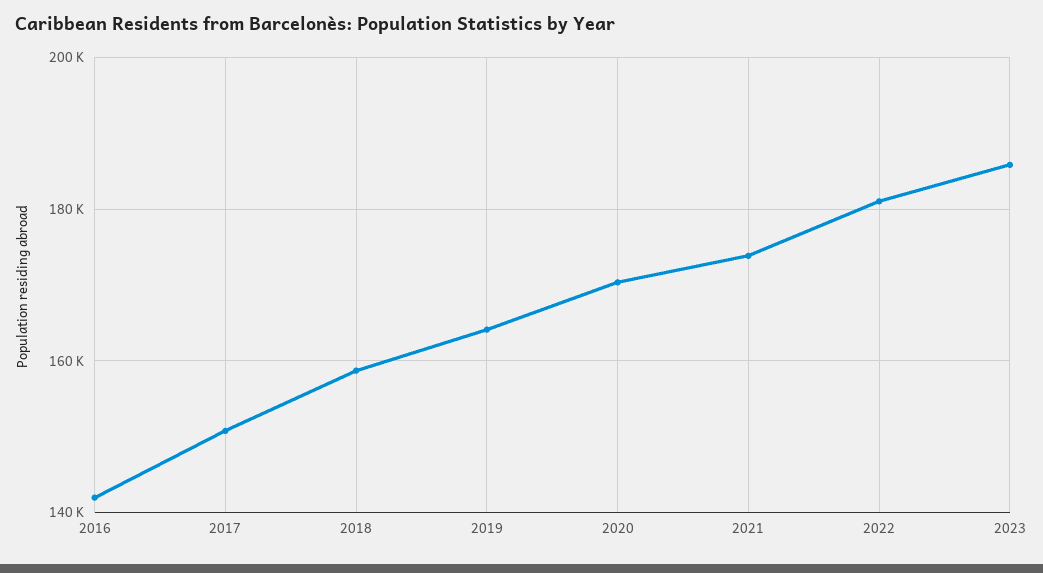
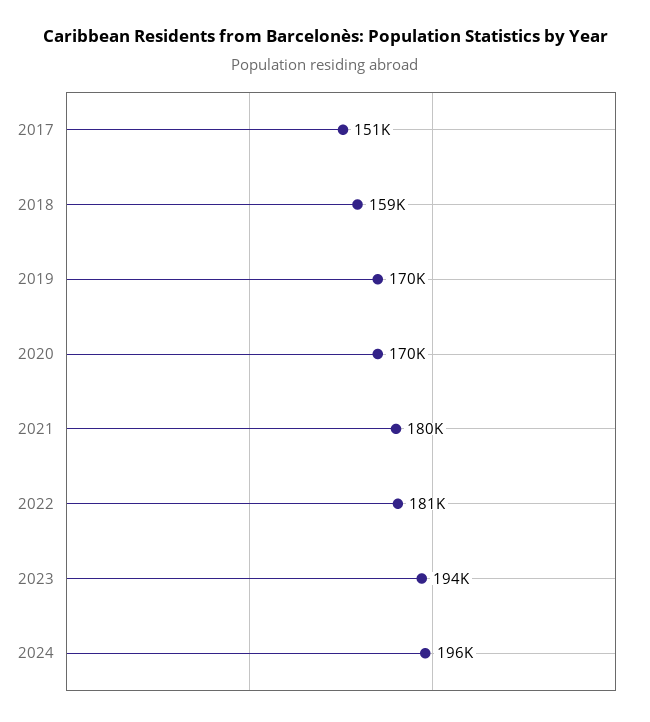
2016: 142000 -> none
2019: 164000 -> 170000
2021: 174000 -> 180000
2023: 186000 -> 194000
2024: none -> 196000

